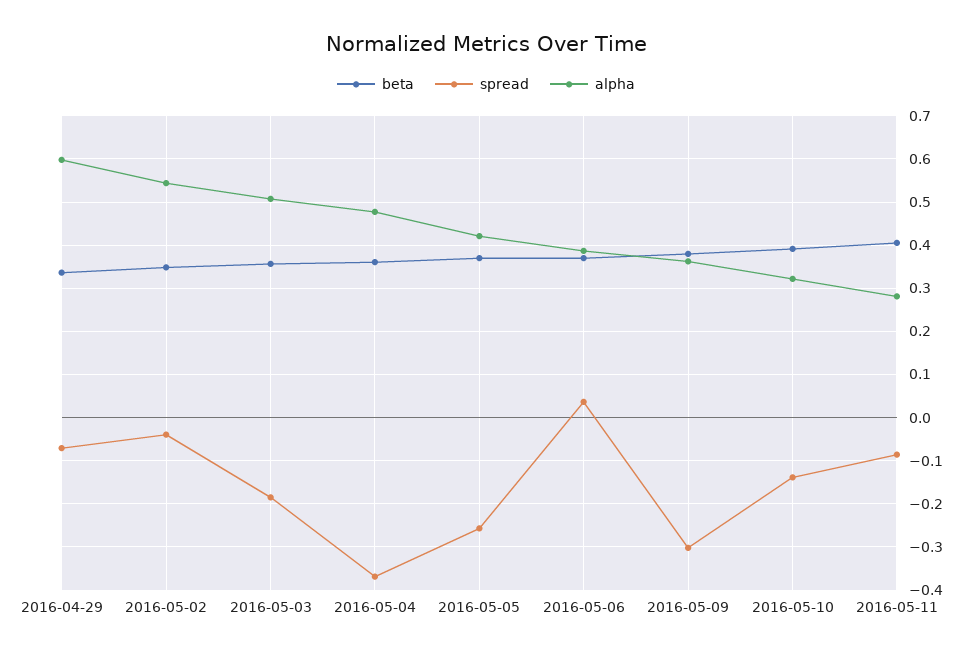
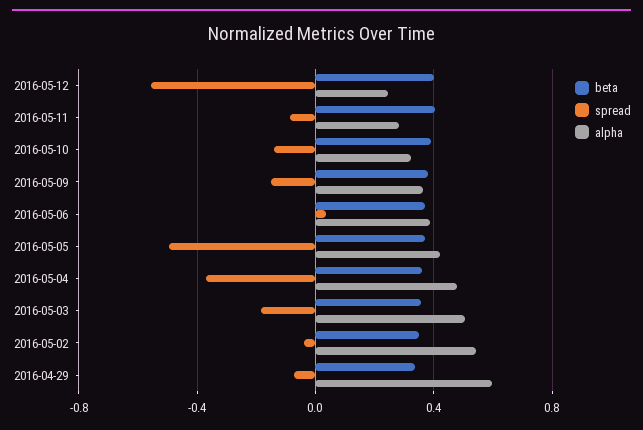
spread, 2016-05-05: -0.26 -> -0.5
spread, 2016-05-09: -0.3 -> -0.15
beta, 2016-05-12: none -> 0.4
spread, 2016-05-12: none -> -0.55
alpha, 2016-05-12: none -> 0.25

